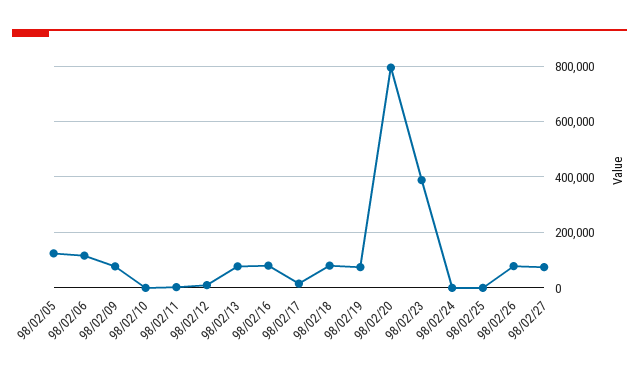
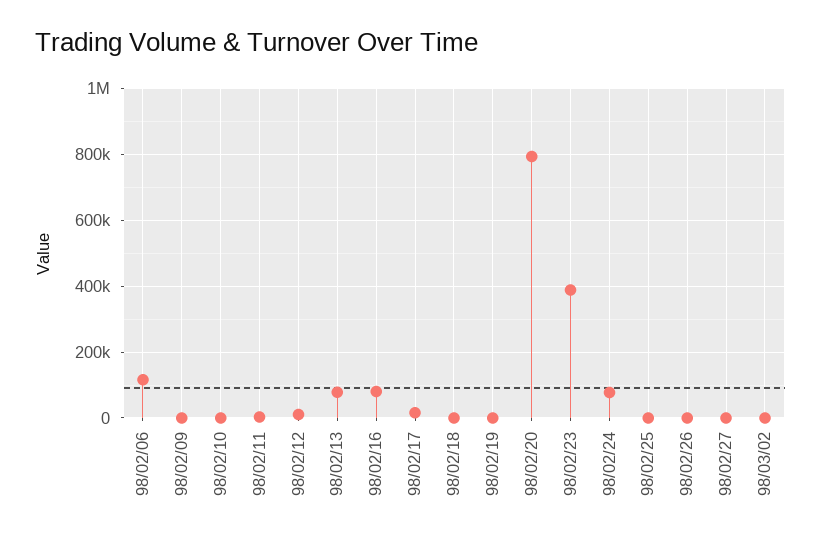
98/02/05: 125000 -> none
98/02/09: 75000 -> 0
98/02/18: 75000 -> 0
98/02/19: 75000 -> 0
98/02/24: 0 -> 80000
98/02/26: 75000 -> 0
98/02/27: 75000 -> 0
98/03/02: none -> 0

